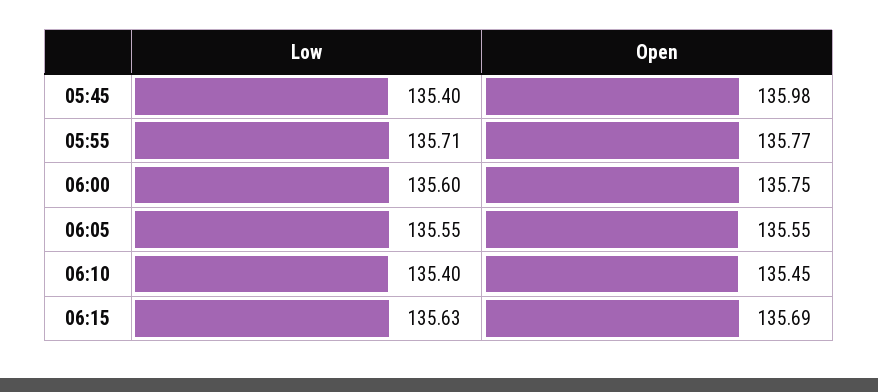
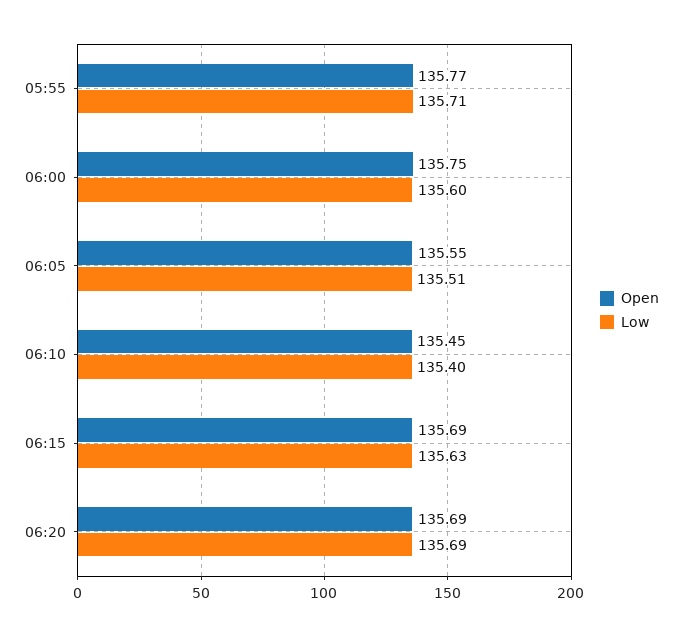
Low, 05:45: 135.4 -> none
Open, 05:45: 135.98 -> none
Low, 06:05: 135.55 -> 135.51
Open, 06:20: none -> 135.69
Low, 06:20: none -> 135.69

